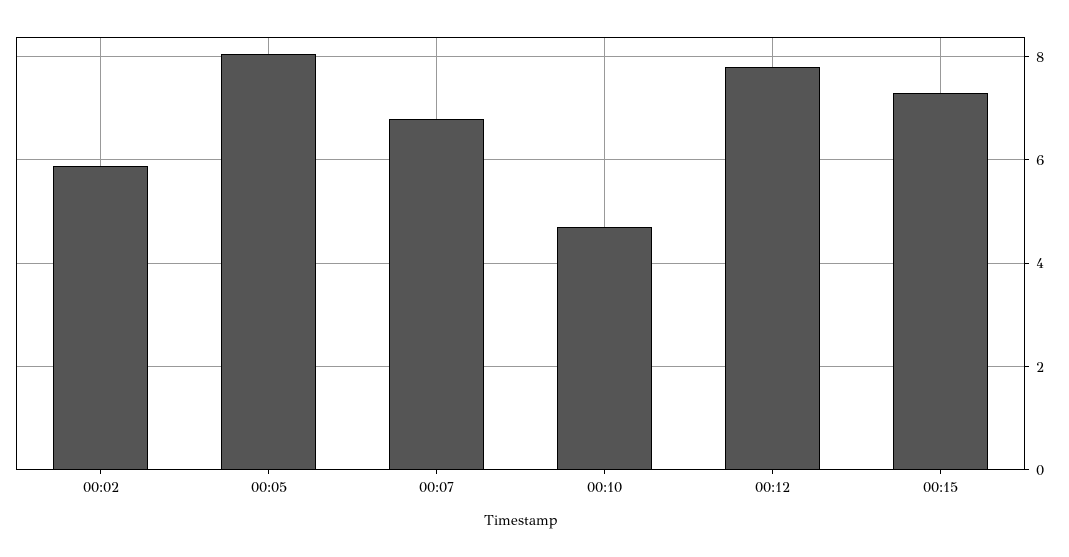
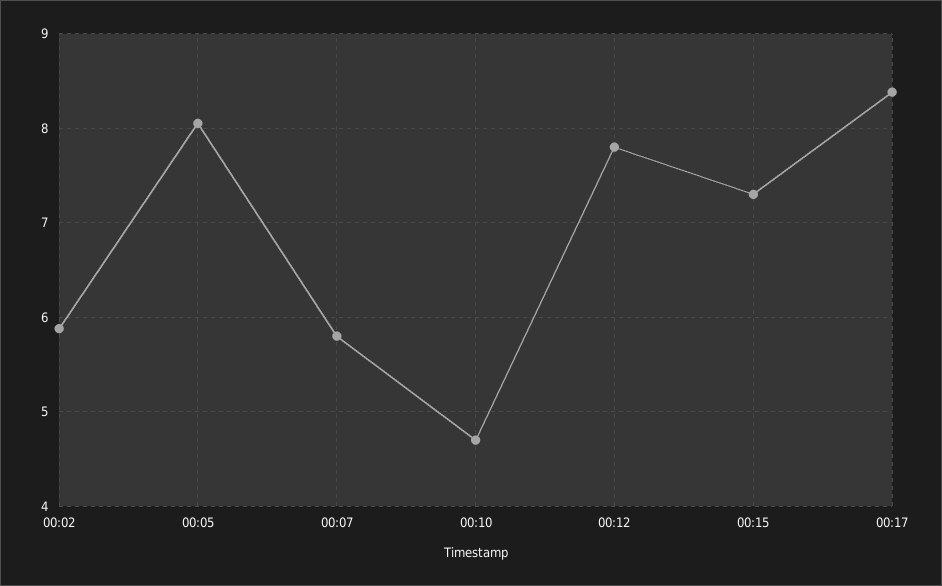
00:07: 6.8 -> 5.8
00:17: none -> 8.4

